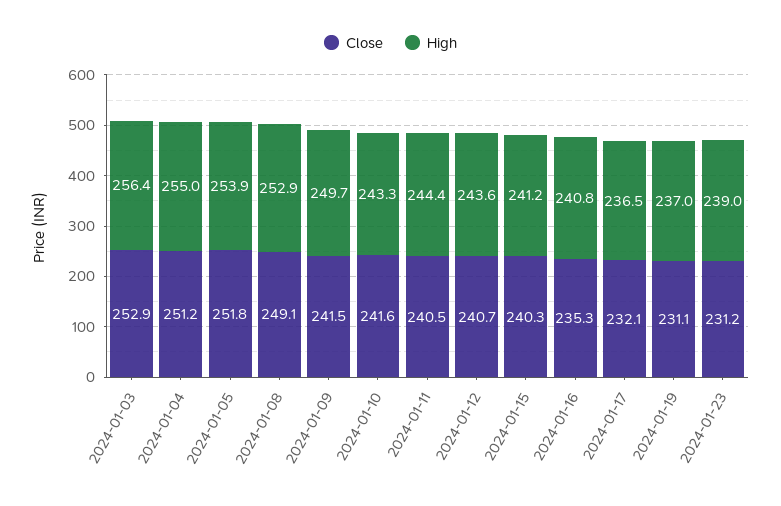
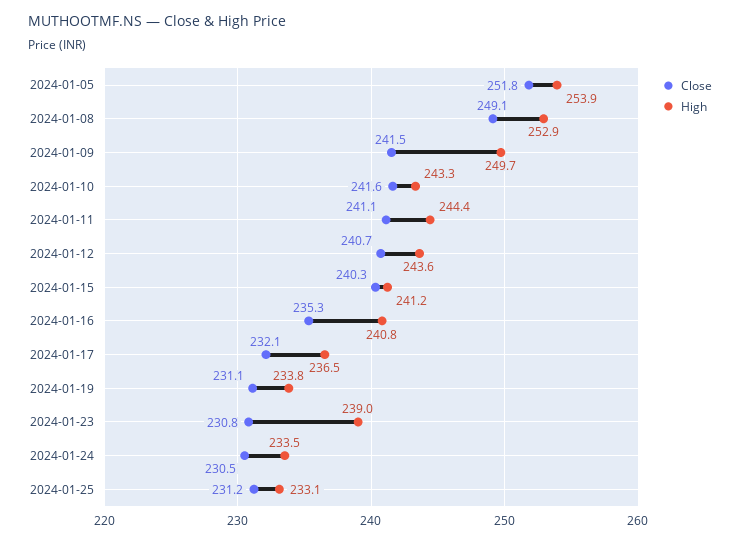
Close, 2024-01-03: 252.9 -> none
High, 2024-01-03: 256.4 -> none
Close, 2024-01-04: 251.2 -> none
High, 2024-01-04: 255 -> none
Close, 2024-01-11: 240.5 -> 241.1
High, 2024-01-19: 237 -> 233.8
Close, 2024-01-23: 231.2 -> 230.8
Close, 2024-01-24: none -> 230.5
High, 2024-01-24: none -> 233.5
Close, 2024-01-25: none -> 231.2
High, 2024-01-25: none -> 233.1

